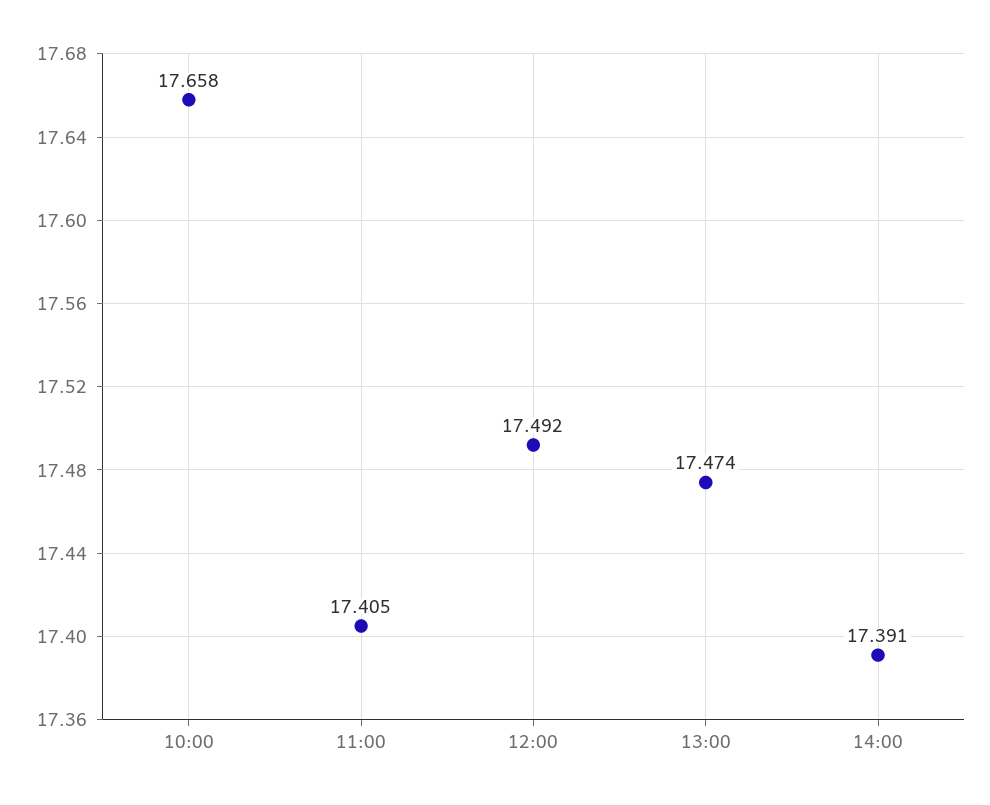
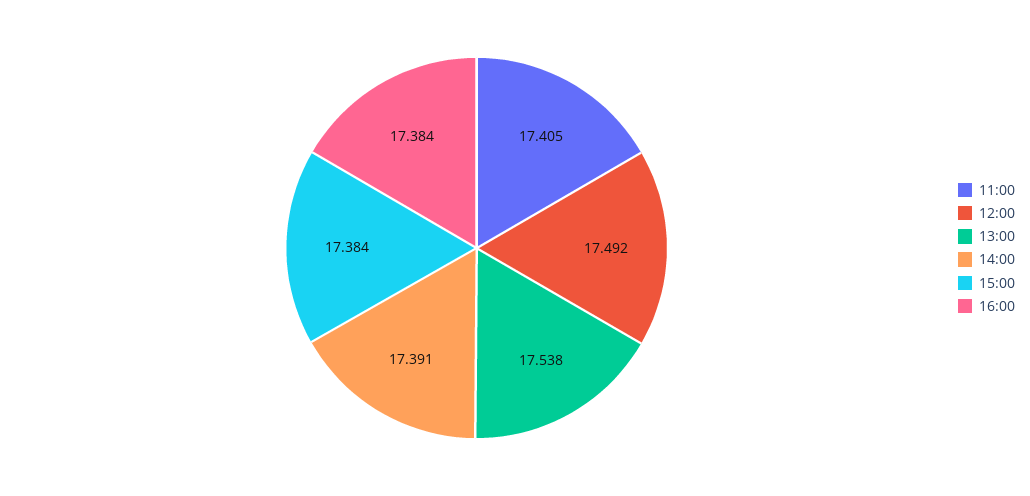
10:00: 17.658 -> none
13:00: 17.474 -> 17.538
15:00: none -> 17.384
16:00: none -> 17.384

